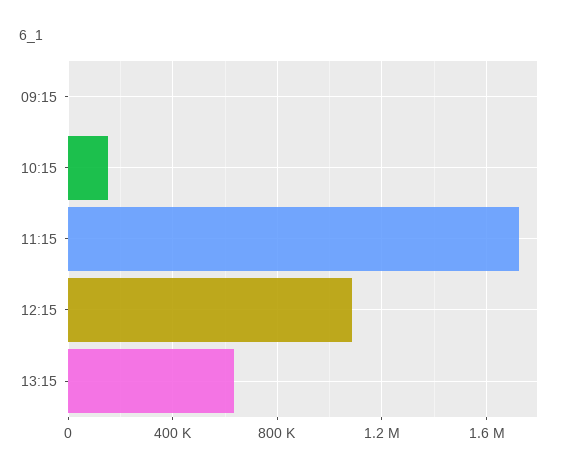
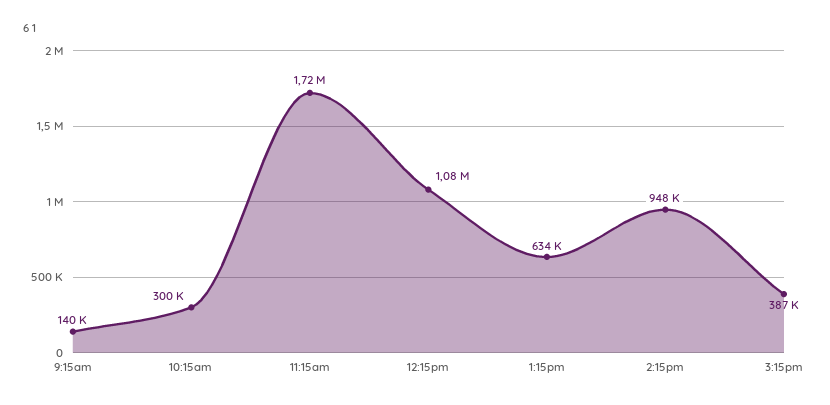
09:15: 0 -> 140000
10:15: 150000 -> 300000
2:15pm: none -> 948000
3:15pm: none -> 387000

